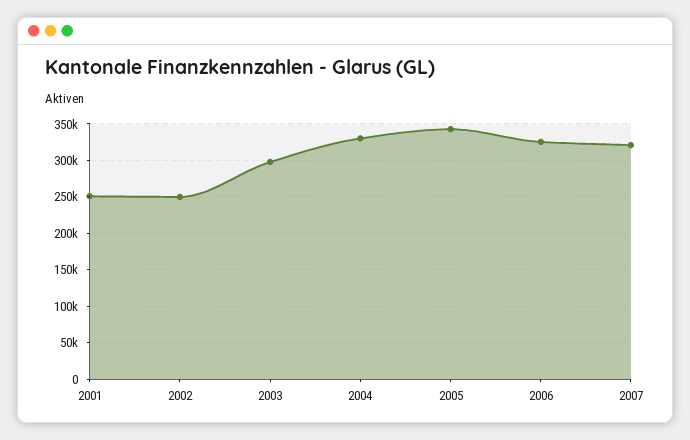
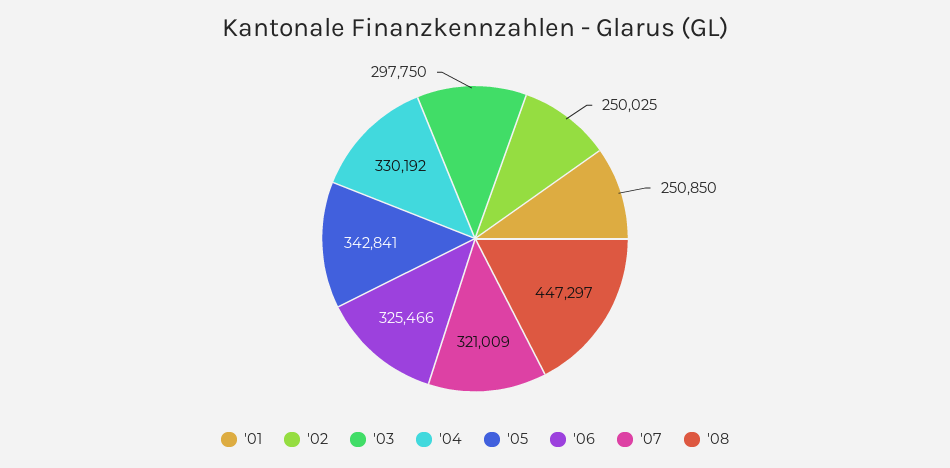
'08: none -> 447297

